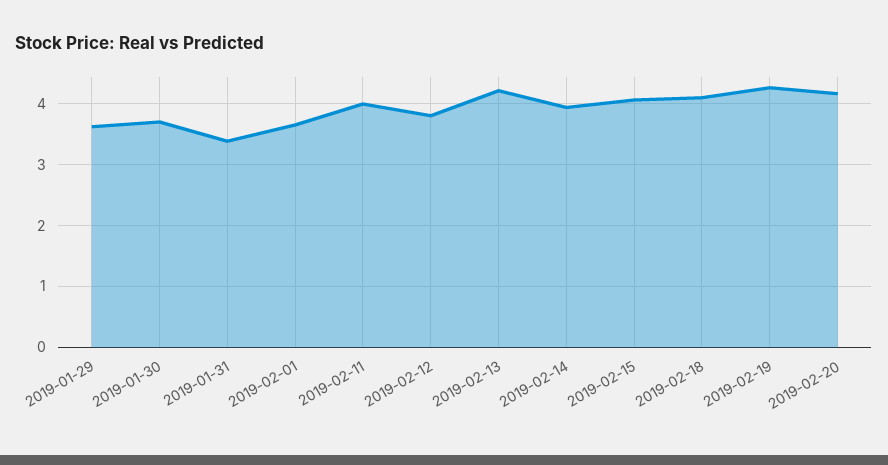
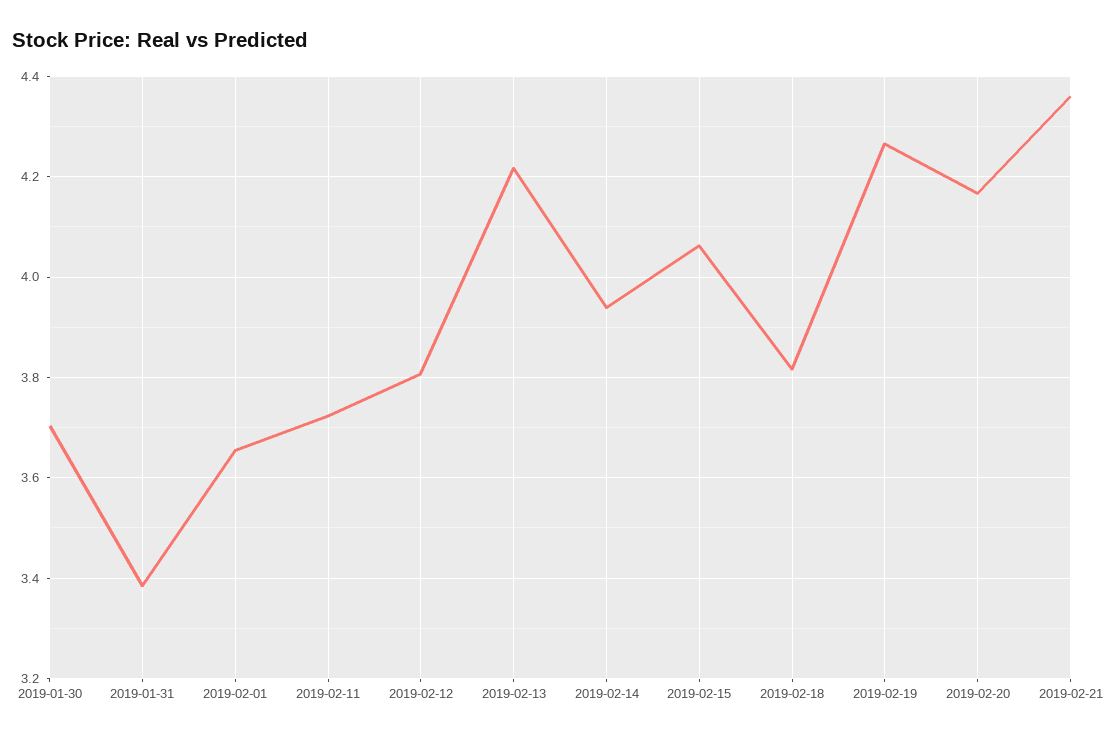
2019-01-29: 3.6 -> none
2019-02-11: 4 -> 3.72
2019-02-18: 4.1 -> 3.82
2019-02-21: none -> 4.36

